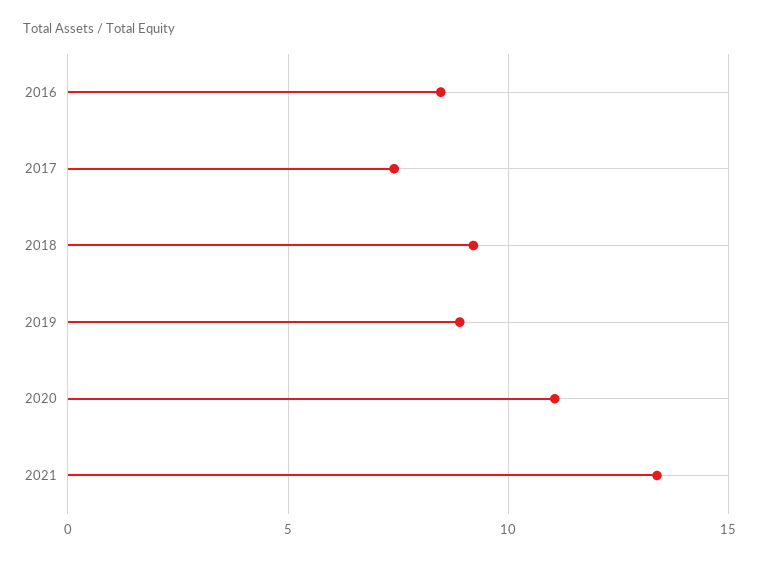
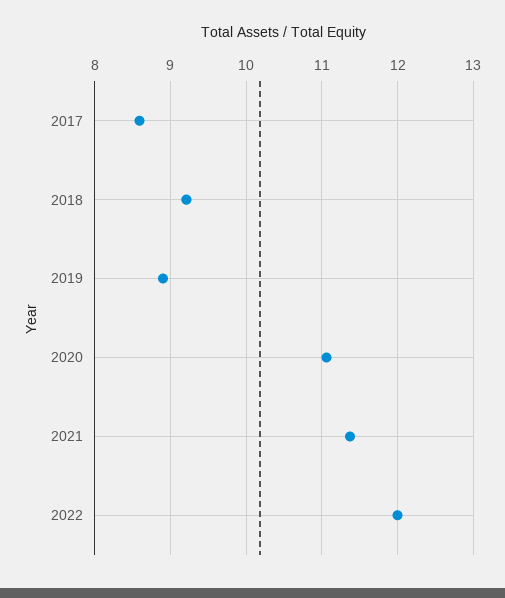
2016: 8.5 -> none
2017: 7.5 -> 8.6
2021: 13.5 -> 11.4
2022: none -> 12

